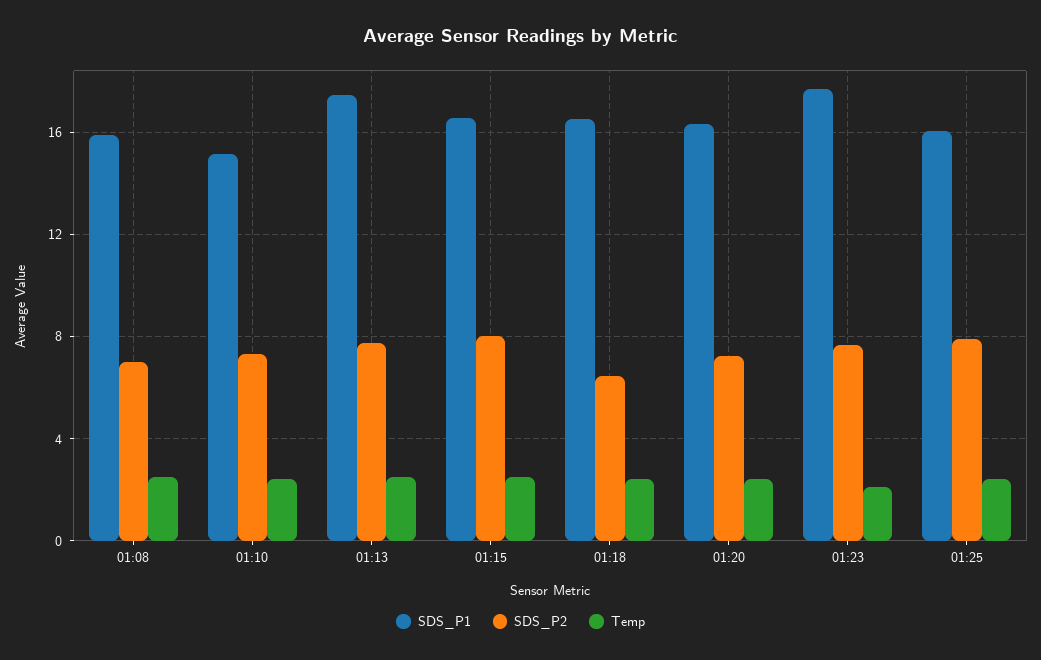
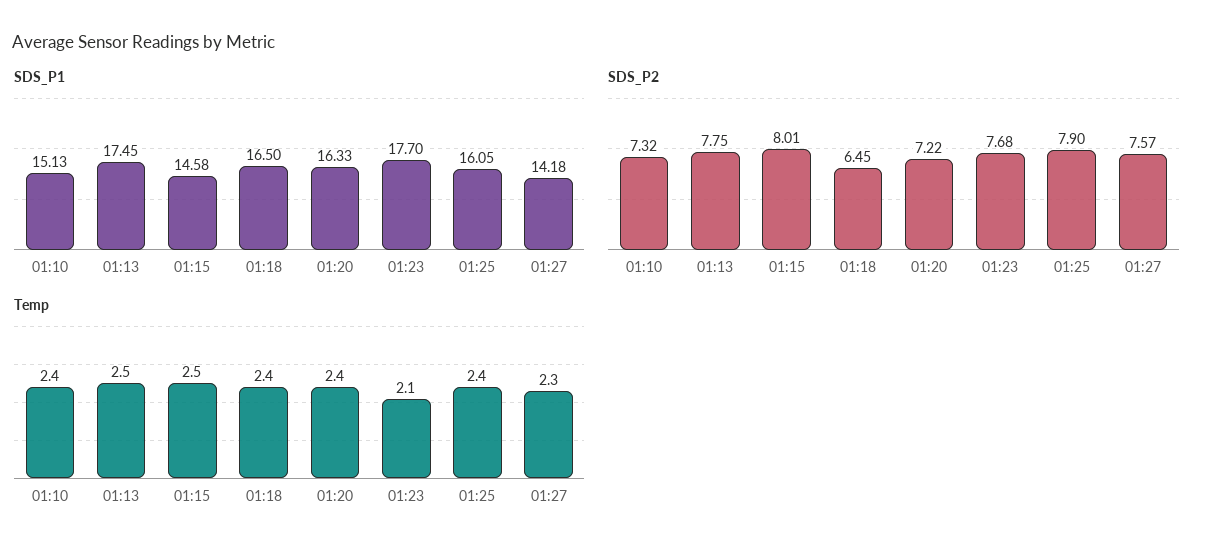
SDS_P1, 01:08: 16 -> none
SDS_P2, 01:08: 7 -> none
Temp, 01:08: 2.5 -> none
SDS_P1, 01:15: 16.5 -> 14.58
SDS_P1, 01:27: none -> 14.18
SDS_P2, 01:27: none -> 7.57
Temp, 01:27: none -> 2.3

